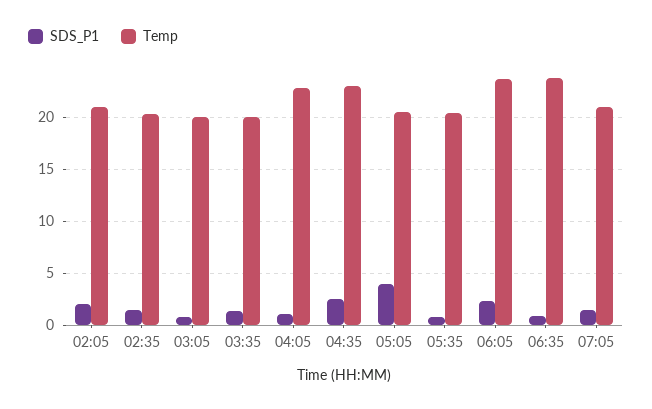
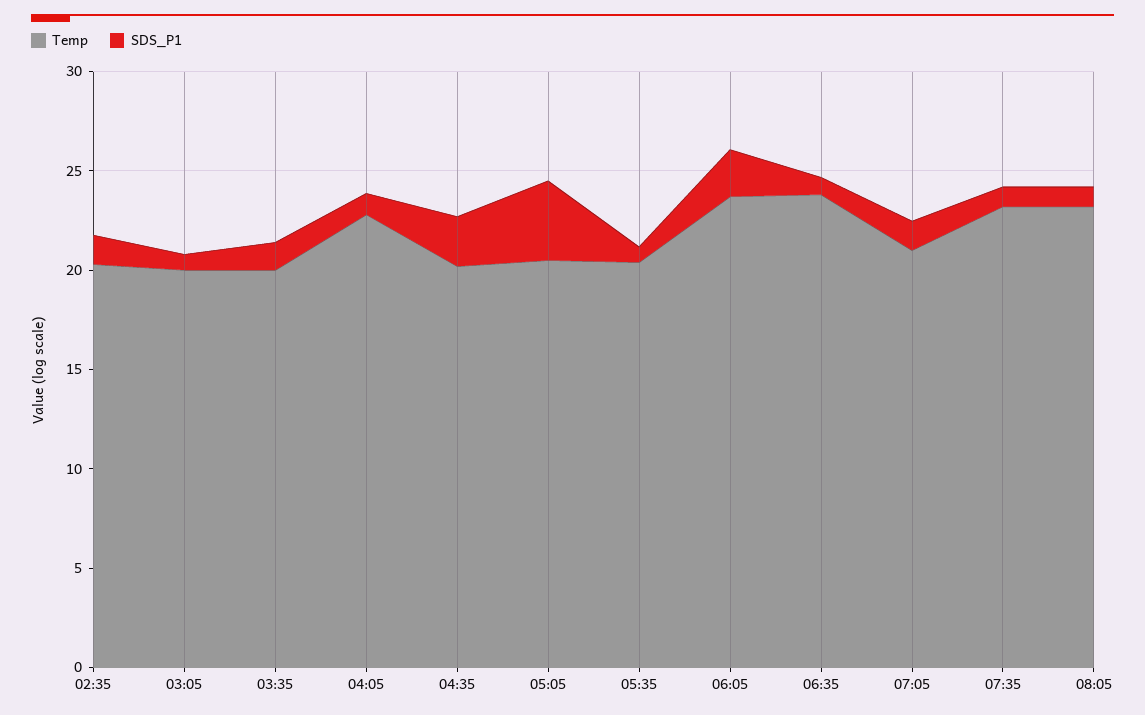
SDS_P1, 02:05: 2 -> none
Temp, 02:05: 21 -> none
Temp, 04:35: 23 -> 20
Temp, 07:35: none -> 23
SDS_P1, 07:35: none -> 1
Temp, 08:05: none -> 23
SDS_P1, 08:05: none -> 1

